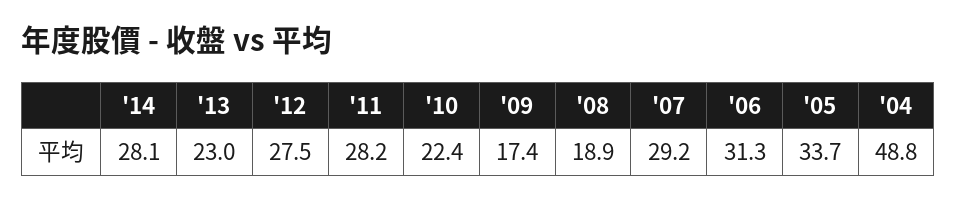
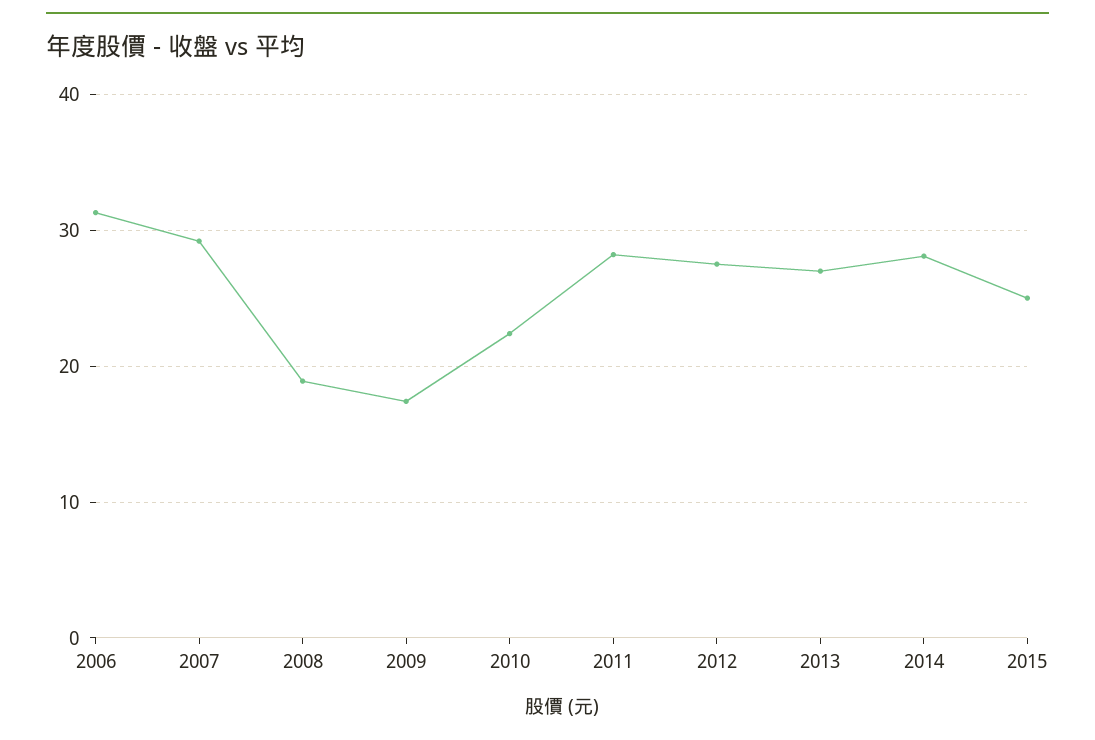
'13: 23 -> 27
'05: 33.7 -> none
'04: 48.8 -> none
2015: none -> 25

